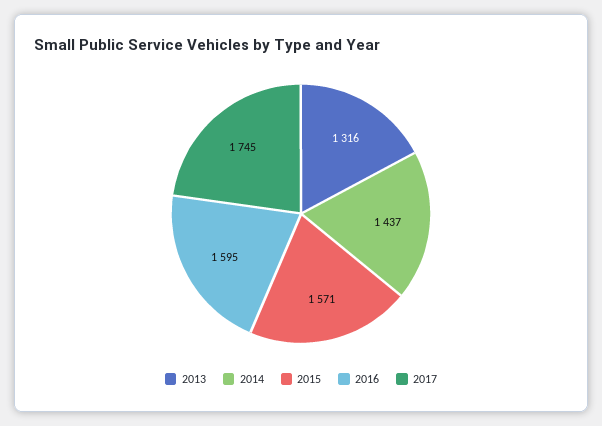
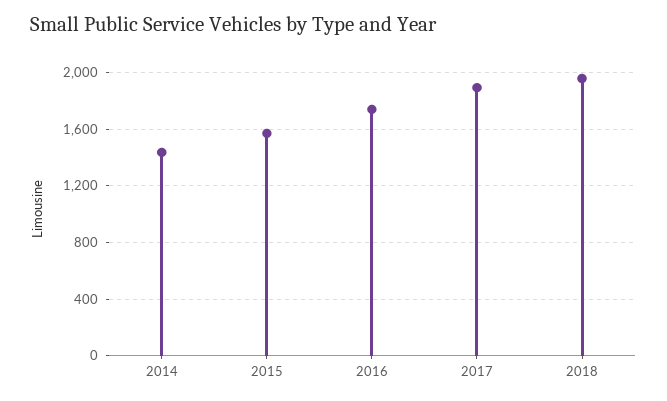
2013: 1316 -> none
2016: 1595 -> 1750
2017: 1745 -> 1900
2018: none -> 1950

